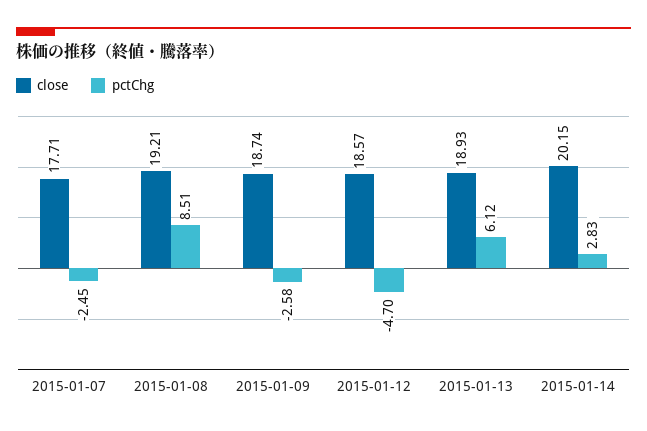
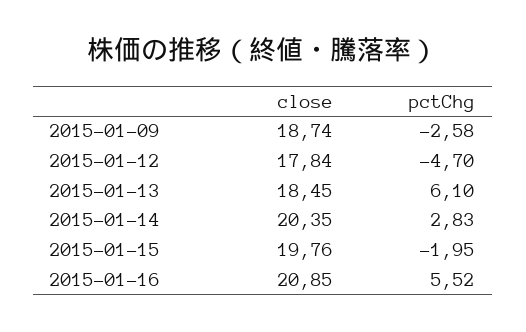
close, 2015-01-07: 17.71 -> none
pctChg, 2015-01-07: -2.45 -> none
close, 2015-01-08: 19.21 -> none
pctChg, 2015-01-08: 8.51 -> none
close, 2015-01-12: 18.57 -> 17.84
close, 2015-01-13: 18.93 -> 18.45
pctChg, 2015-01-13: 6.12 -> 6.1
close, 2015-01-14: 20.15 -> 20.35
close, 2015-01-15: none -> 19.76
pctChg, 2015-01-15: none -> -1.95
close, 2015-01-16: none -> 20.85
pctChg, 2015-01-16: none -> 5.52

